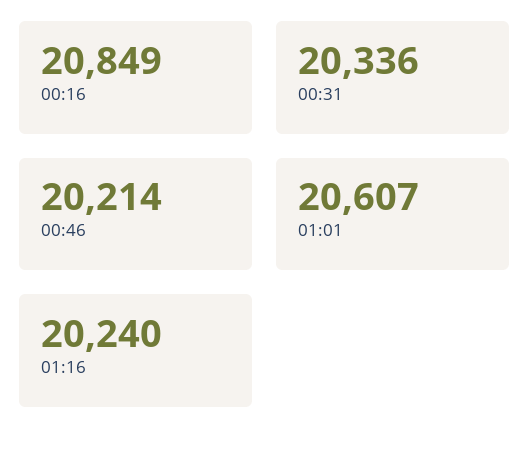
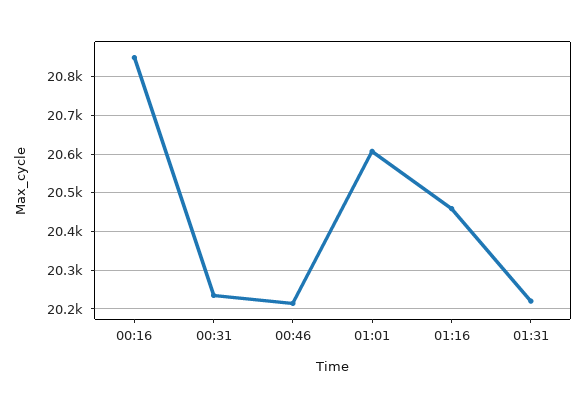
00:31: 20336 -> 20240
01:16: 20240 -> 20460
01:31: none -> 20220

